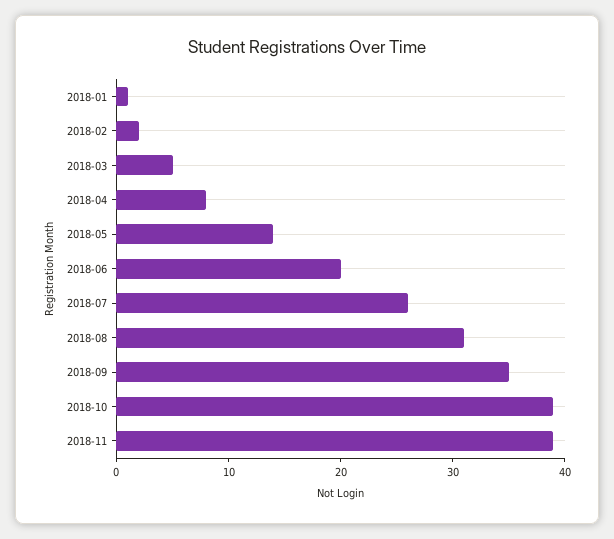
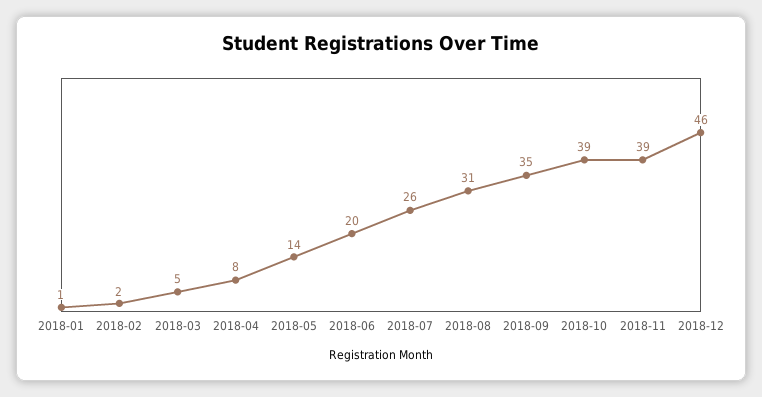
2018-12: none -> 46

